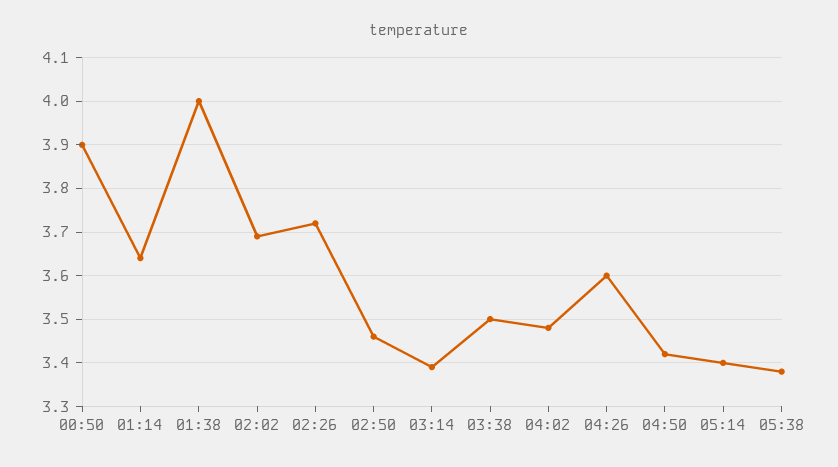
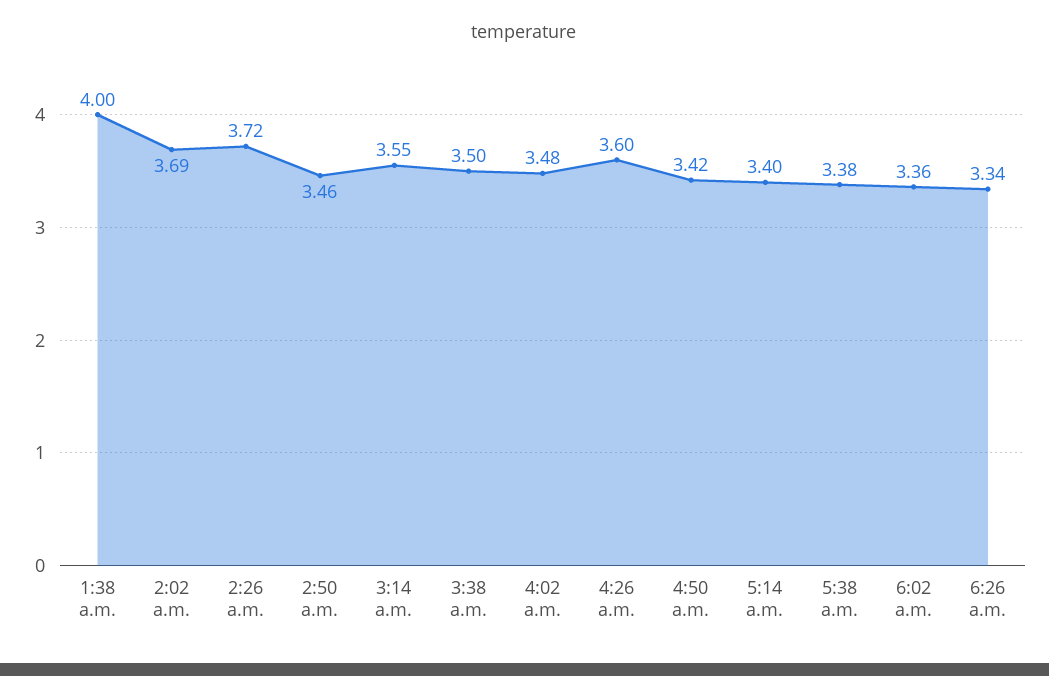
00:50: 3.9 -> none
01:14: 3.65 -> none
03:14: 3.4 -> 3.55
6:02 a.m.: none -> 3.36
6:26 a.m.: none -> 3.34

